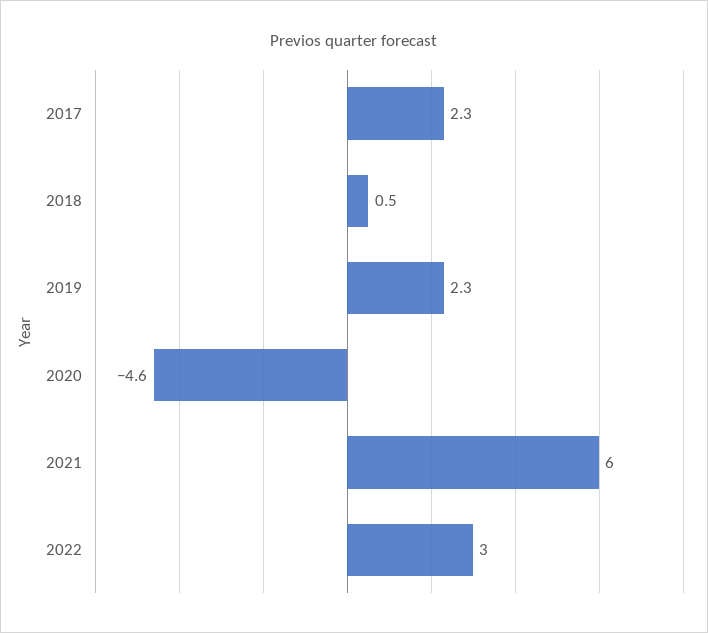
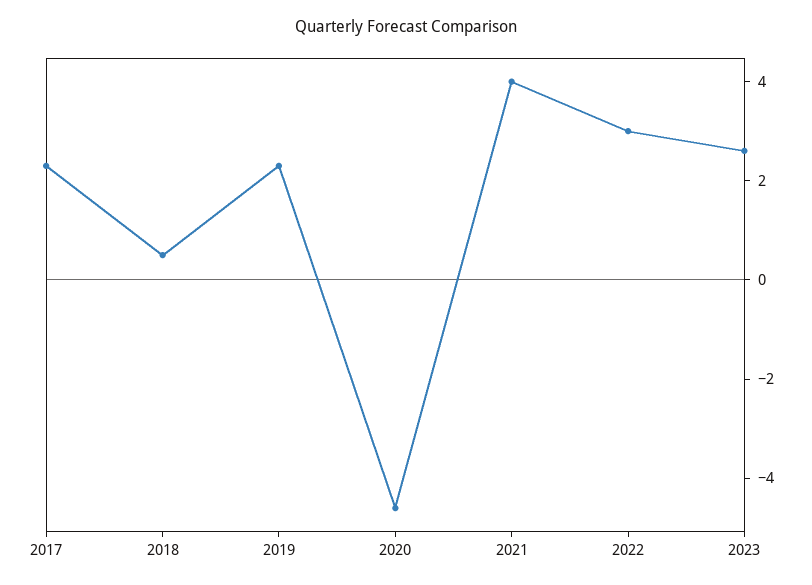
2021: 6 -> 4
2023: none -> 2.5

